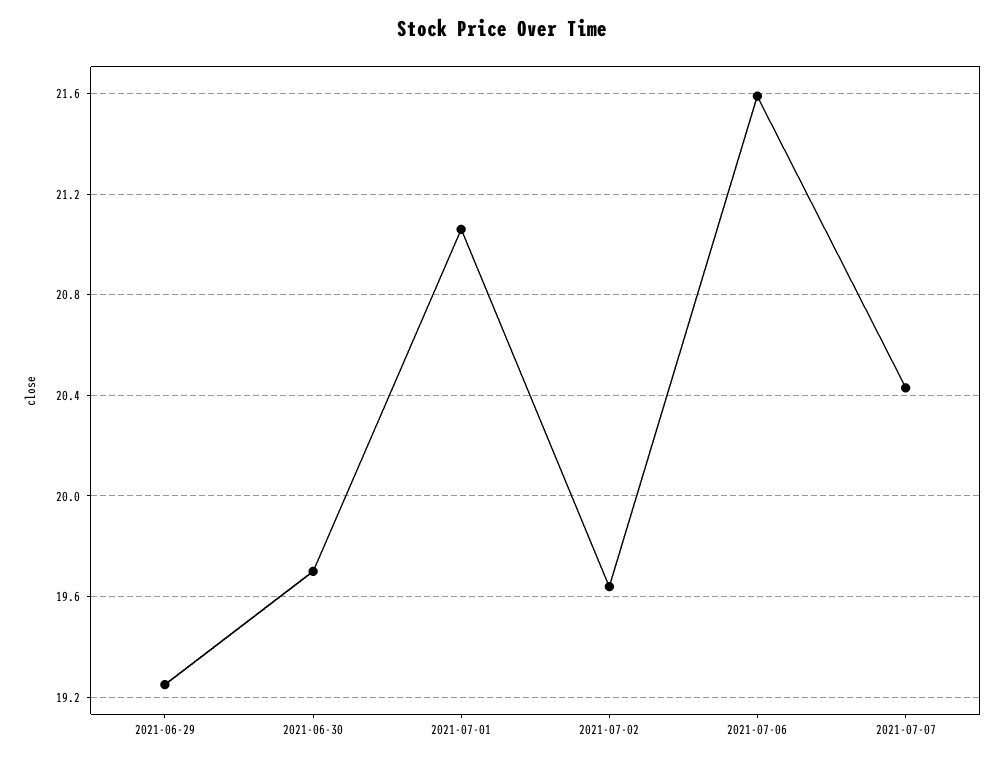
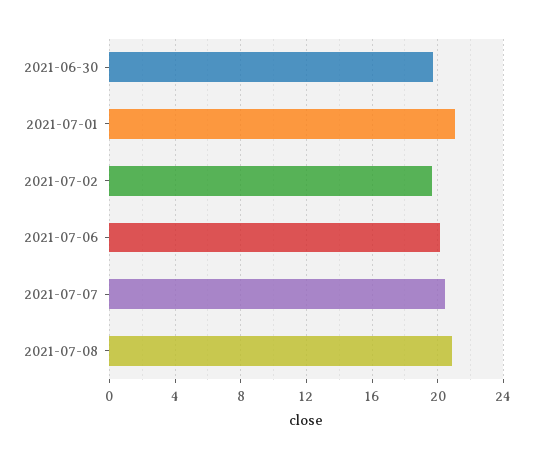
2021-06-29: 19.25 -> none
2021-07-06: 21.6 -> 20
2021-07-08: none -> 21

